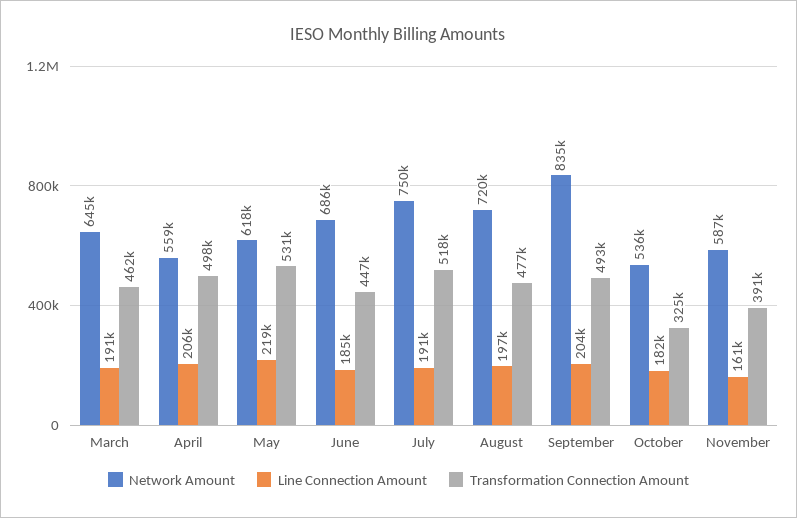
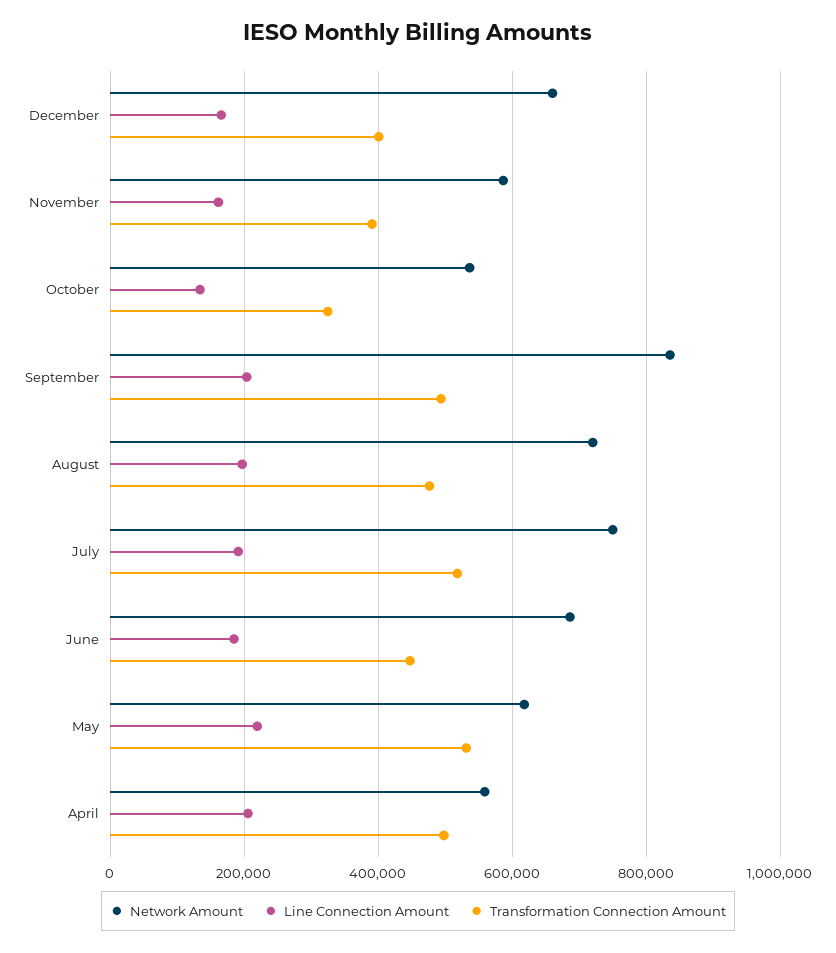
Network Amount, March: 645000 -> none
Line Connection Amount, March: 191000 -> none
Transformation Connection Amount, March: 462000 -> none
Line Connection Amount, October: 182000 -> 140000
Network Amount, December: none -> 660000
Line Connection Amount, December: none -> 160000
Transformation Connection Amount, December: none -> 400000

